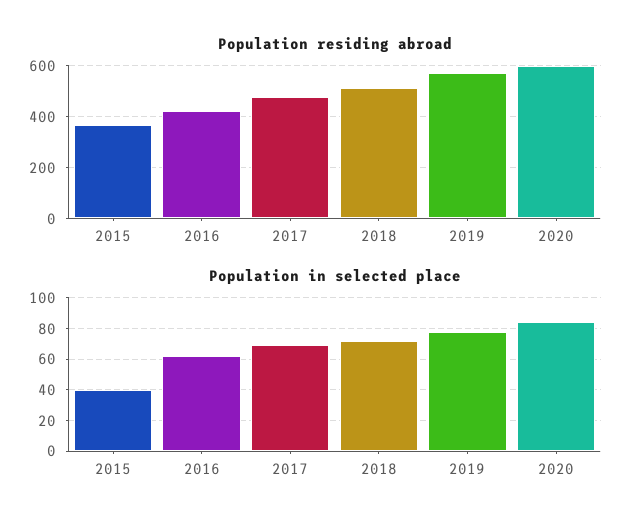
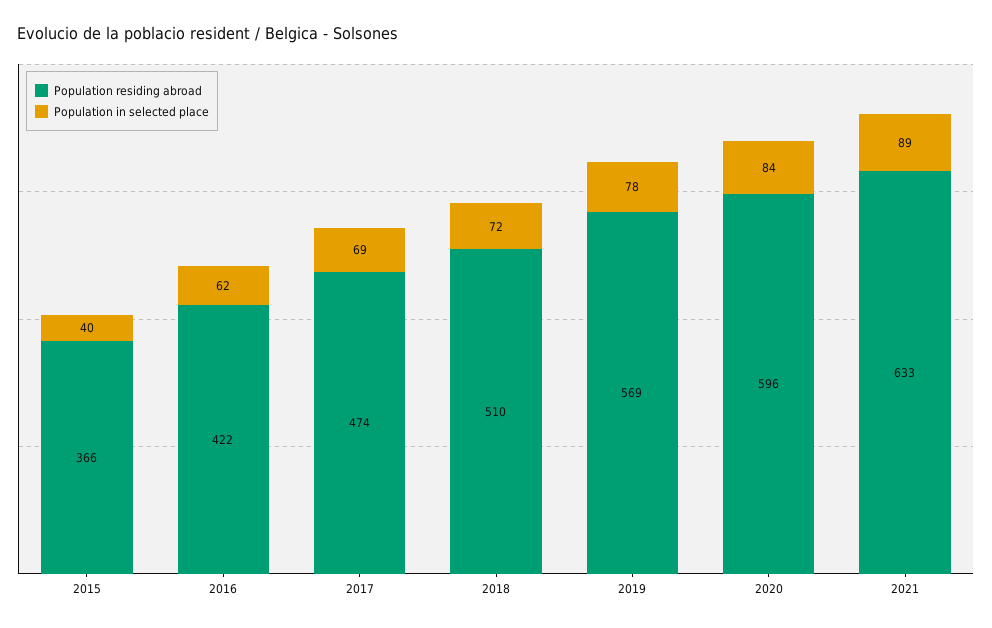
Population residing abroad, 2021: none -> 633
Population in selected place, 2021: none -> 89

